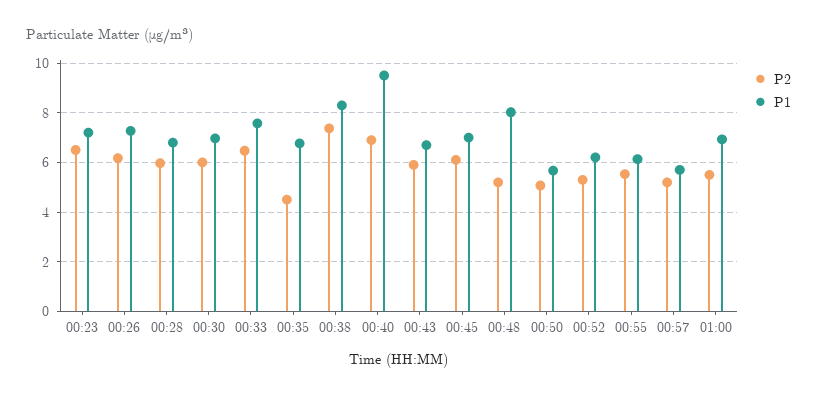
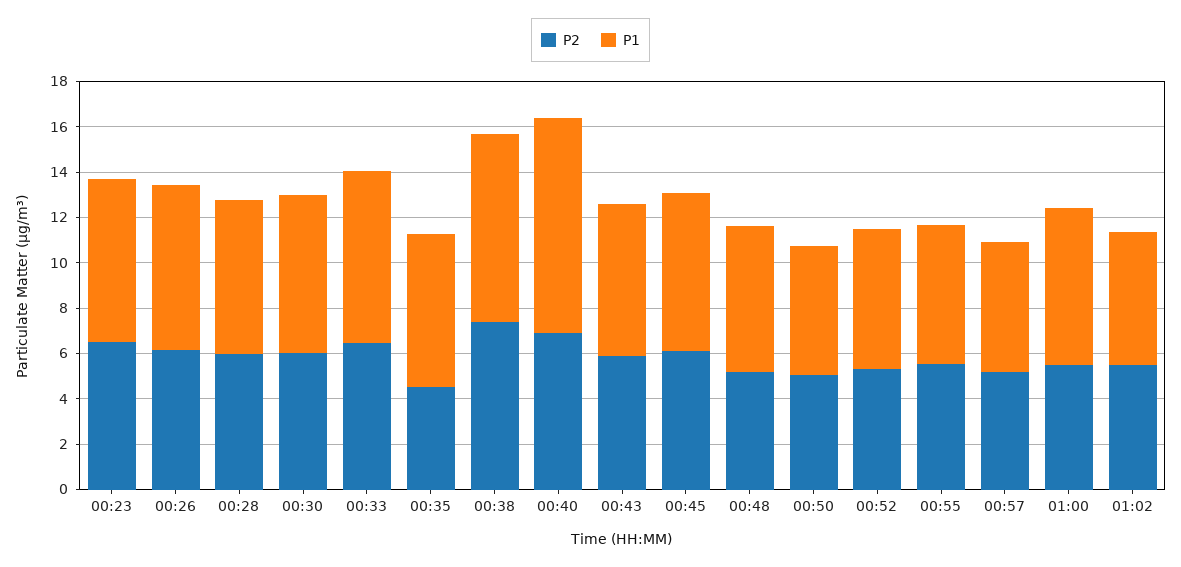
P1, 00:48: 8 -> 6.5
P2, 01:02: none -> 5.5
P1, 01:02: none -> 6

